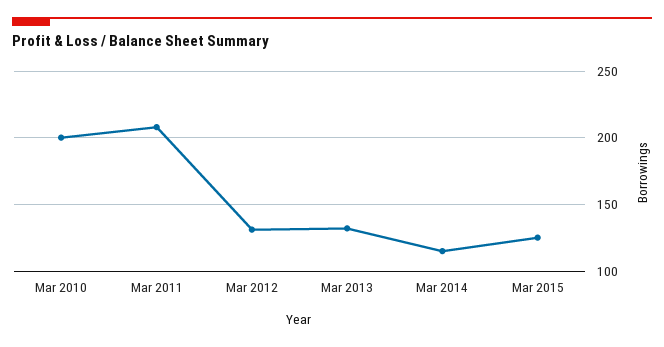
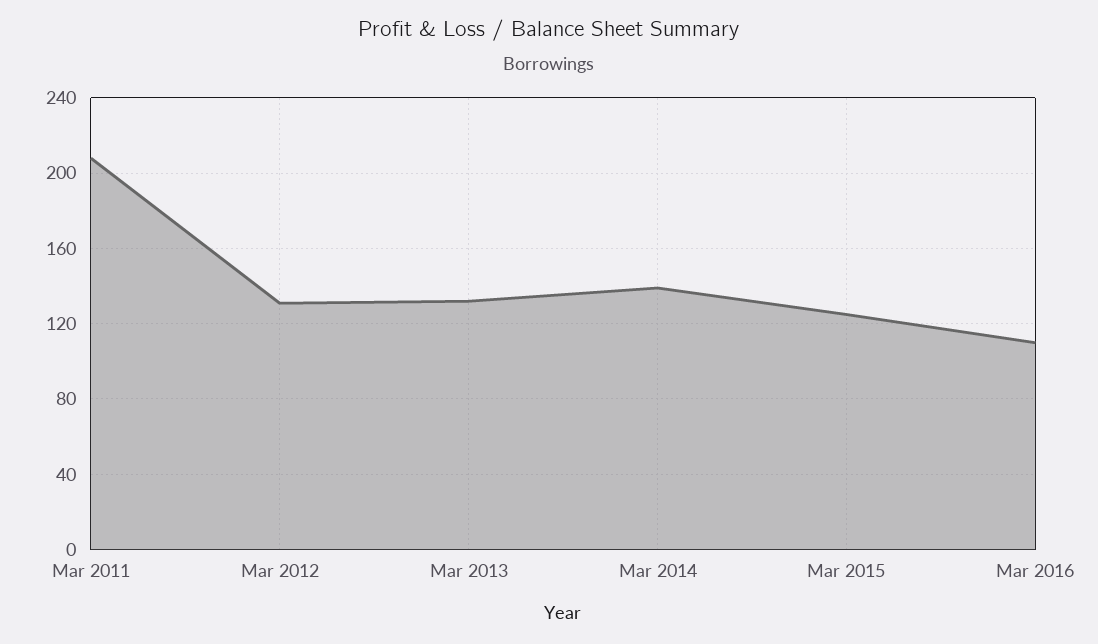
Mar 2010: 200 -> none
Mar 2014: 115 -> 140
Mar 2016: none -> 110

